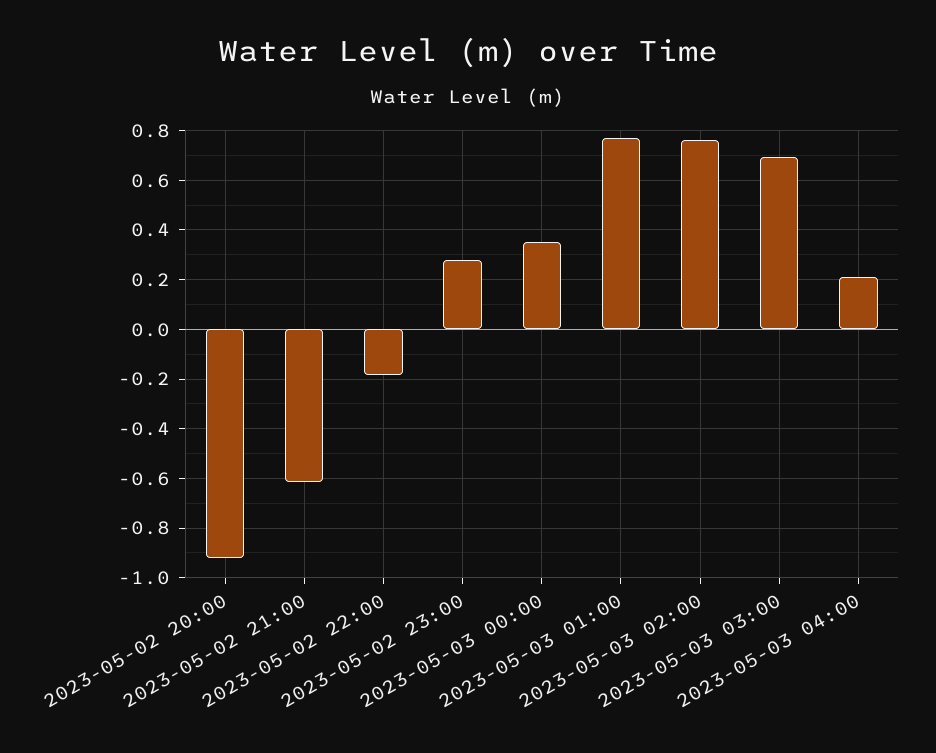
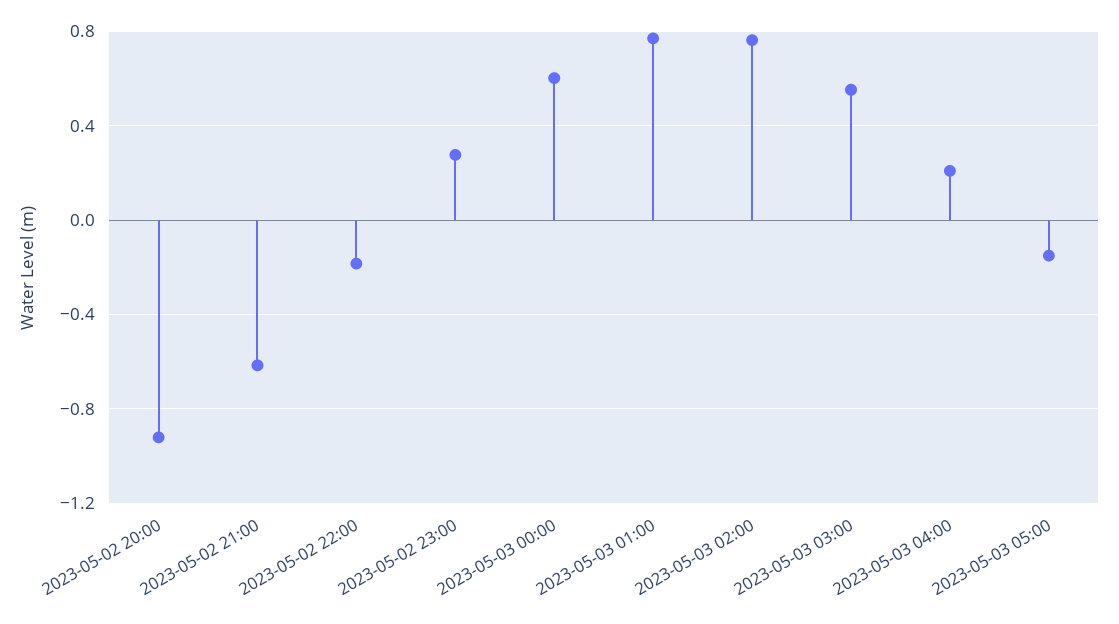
2023-05-03 00:00: 0.35 -> 0.6
2023-05-03 03:00: 0.7 -> 0.55
2023-05-03 05:00: none -> -0.15

